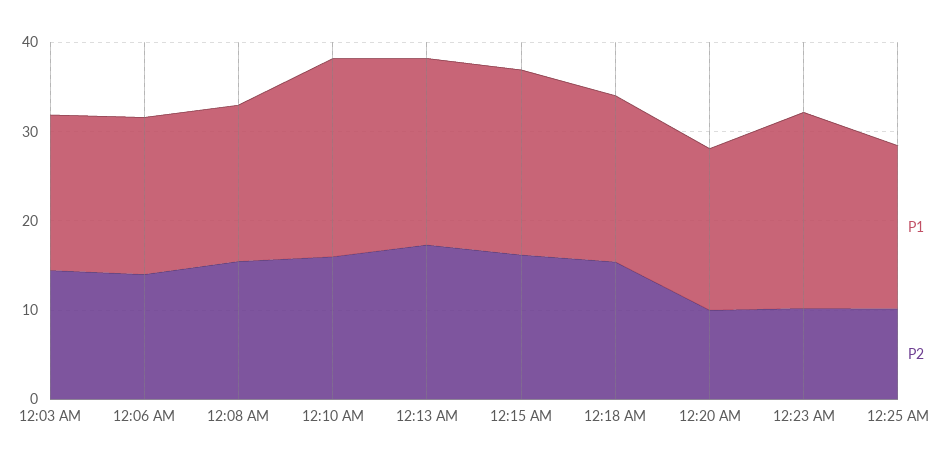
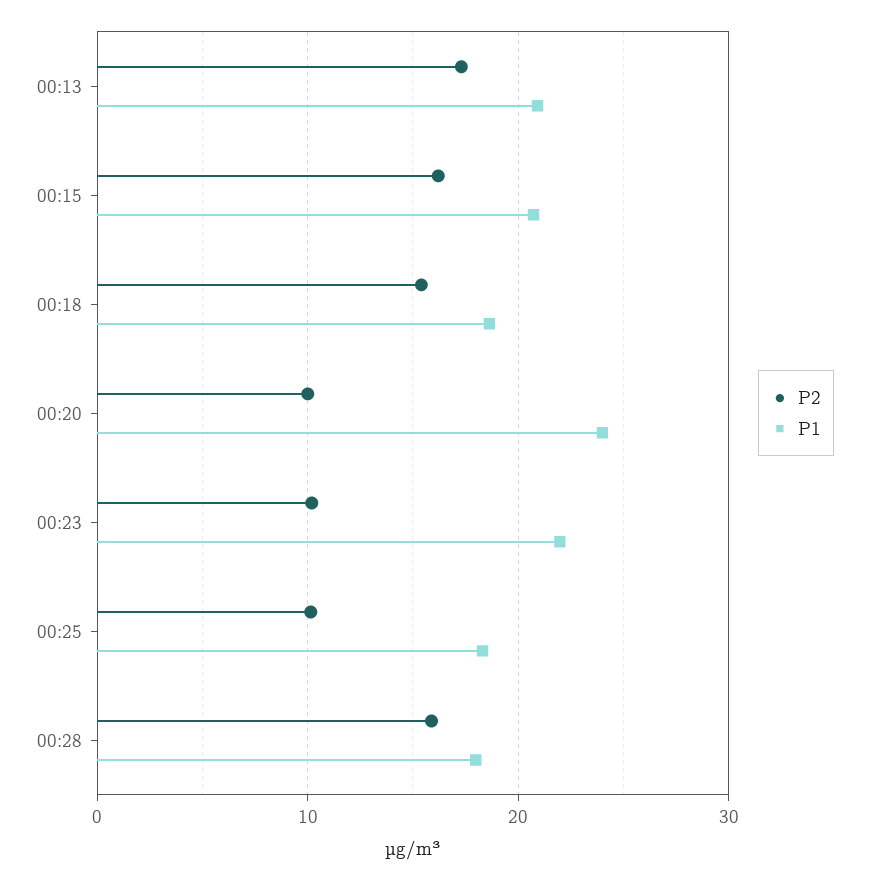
P1, 12:03 AM: 18 -> none
P2, 12:03 AM: 14 -> none
P1, 12:06 AM: 18 -> none
P2, 12:06 AM: 14 -> none
P1, 12:08 AM: 18 -> none
P2, 12:08 AM: 16 -> none
P1, 12:10 AM: 22 -> none
P2, 12:10 AM: 16 -> none
P1, 12:20 AM: 18 -> 24
P2, 00:28: none -> 16
P1, 00:28: none -> 18

